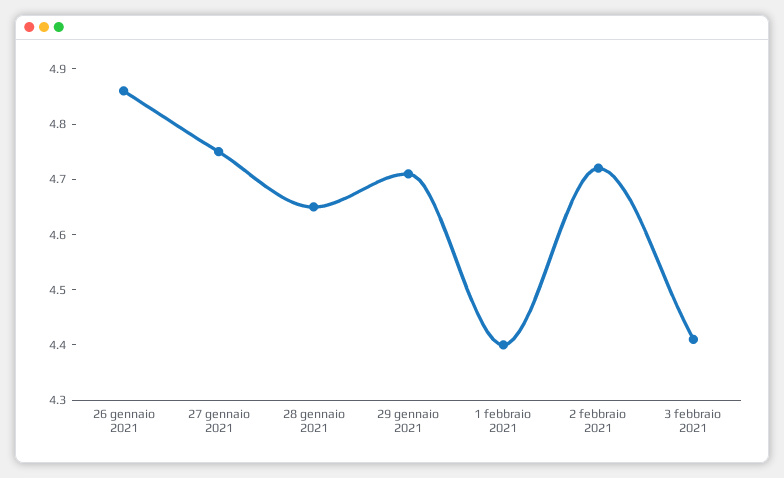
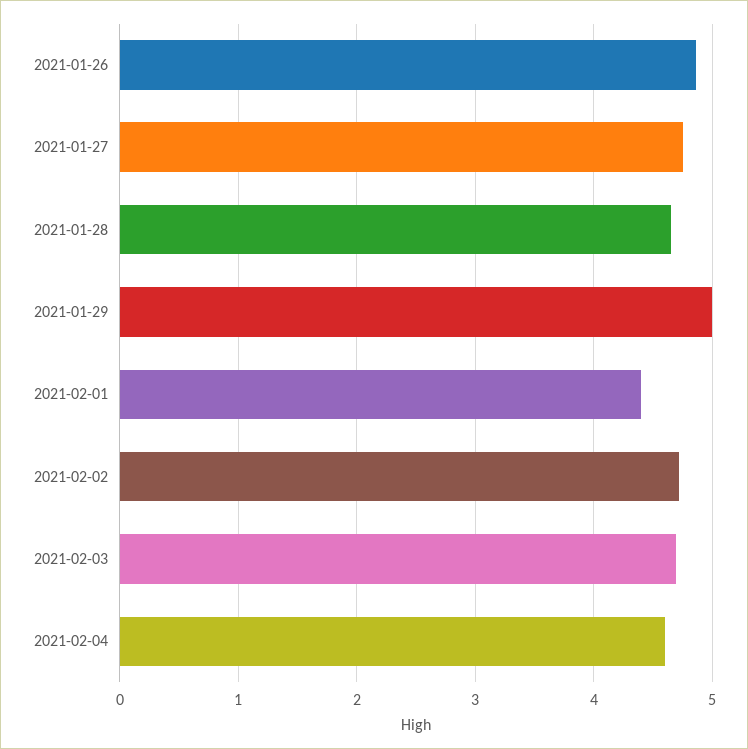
29 gennaio 2021: 4.7 -> 5
3 febbraio 2021: 4.4 -> 4.7
2021-02-04: none -> 4.6

